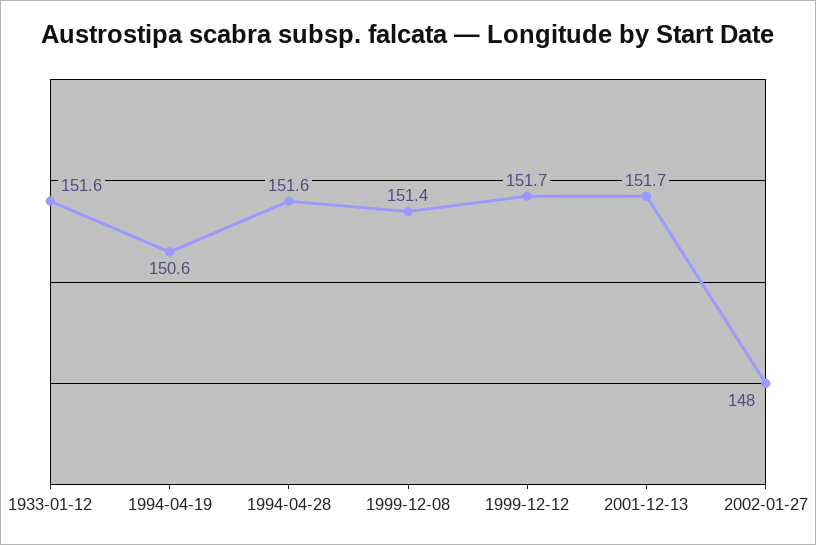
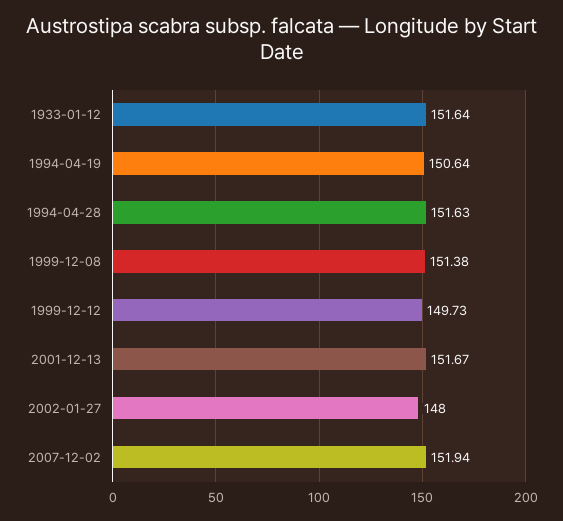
1999-12-12: 151.7 -> 149.73
2007-12-02: none -> 151.94

